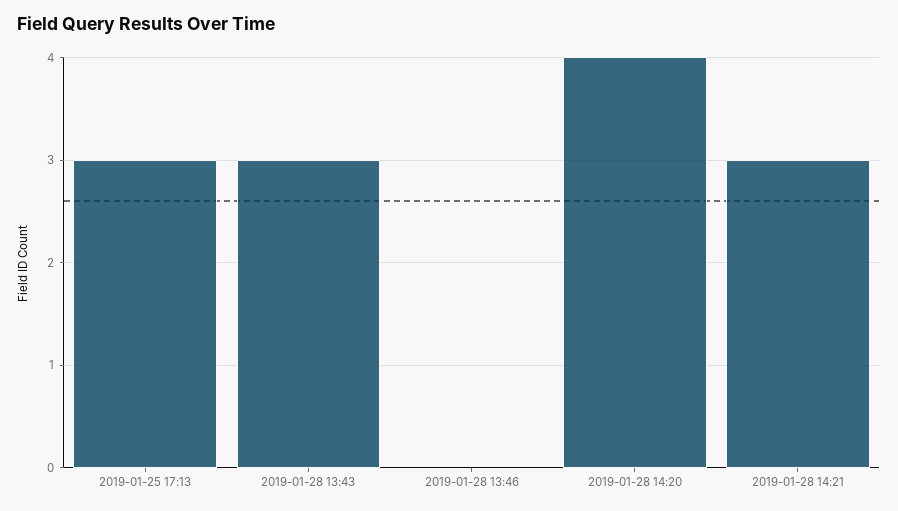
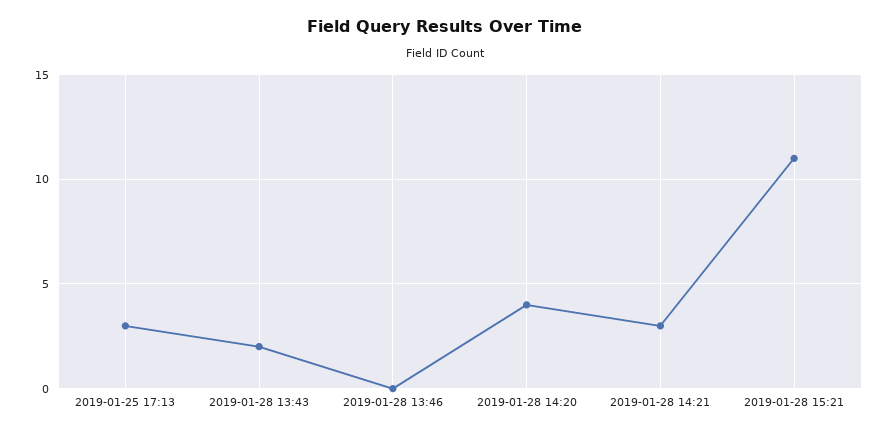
2019-01-28 13:43: 3 -> 2
2019-01-28 15:21: none -> 11

